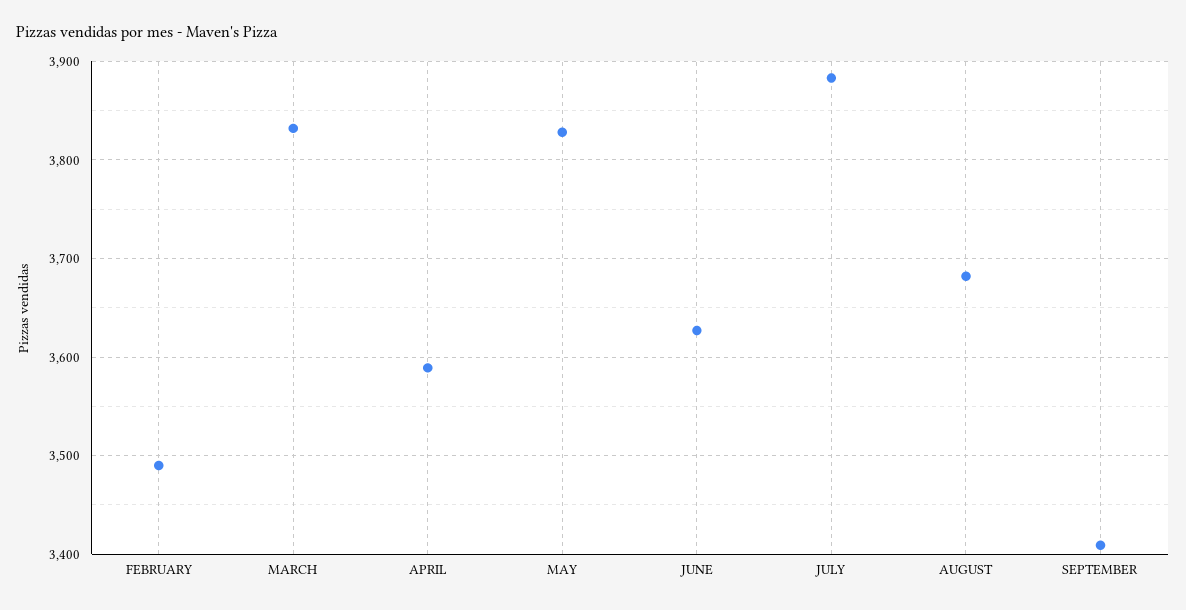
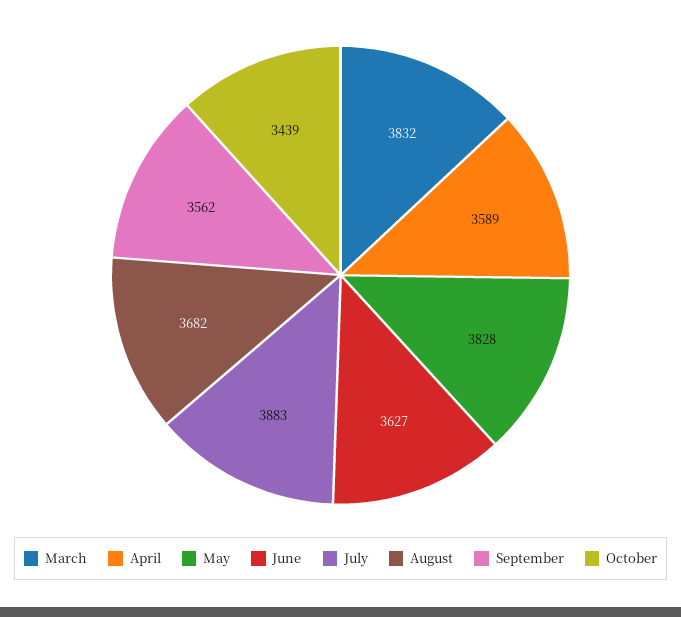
FEBRUARY: 3490 -> none
SEPTEMBER: 3410 -> 3562
October: none -> 3439

